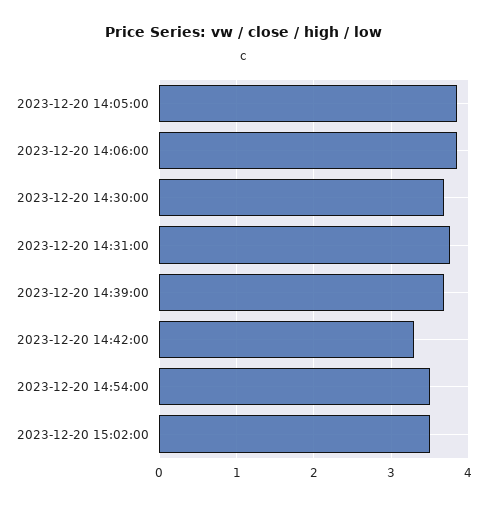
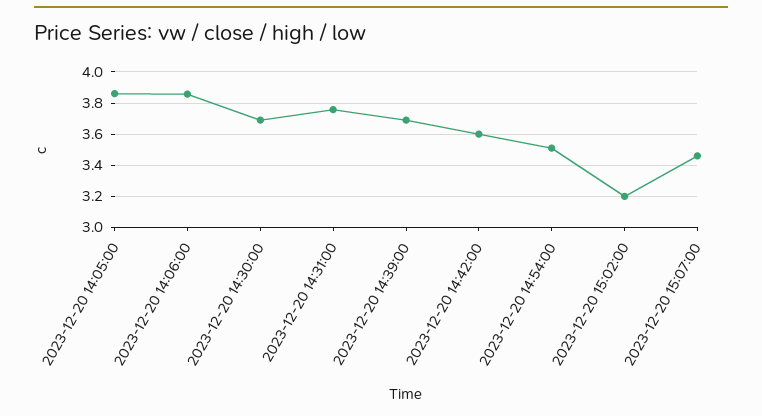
2023-12-20 14:42:00: 3.3 -> 3.6
2023-12-20 15:02:00: 3.5 -> 3.2
2023-12-20 15:07:00: none -> 3.45

